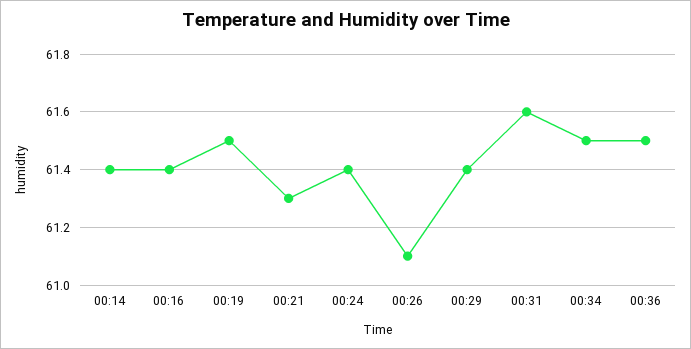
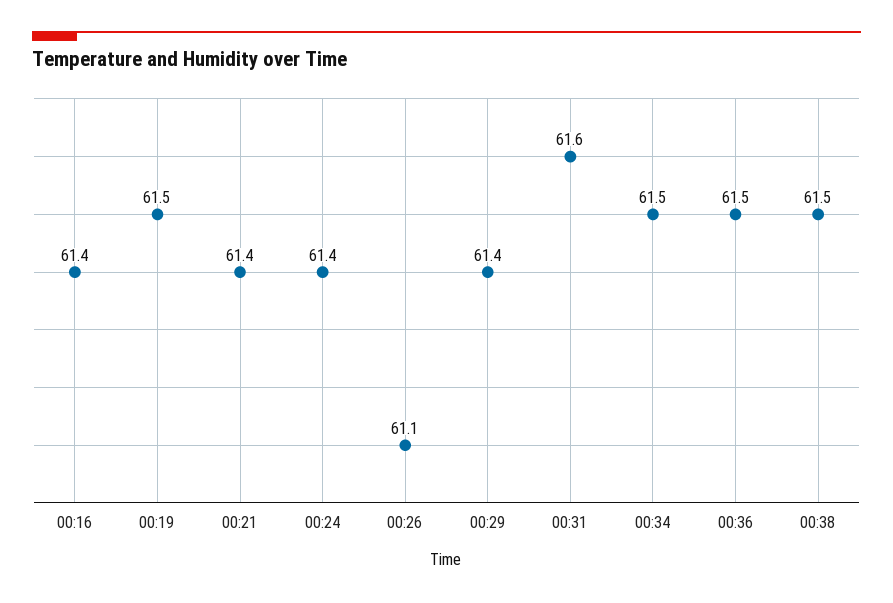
00:14: 61.4 -> none
00:21: 61.3 -> 61.4
00:38: none -> 61.5

